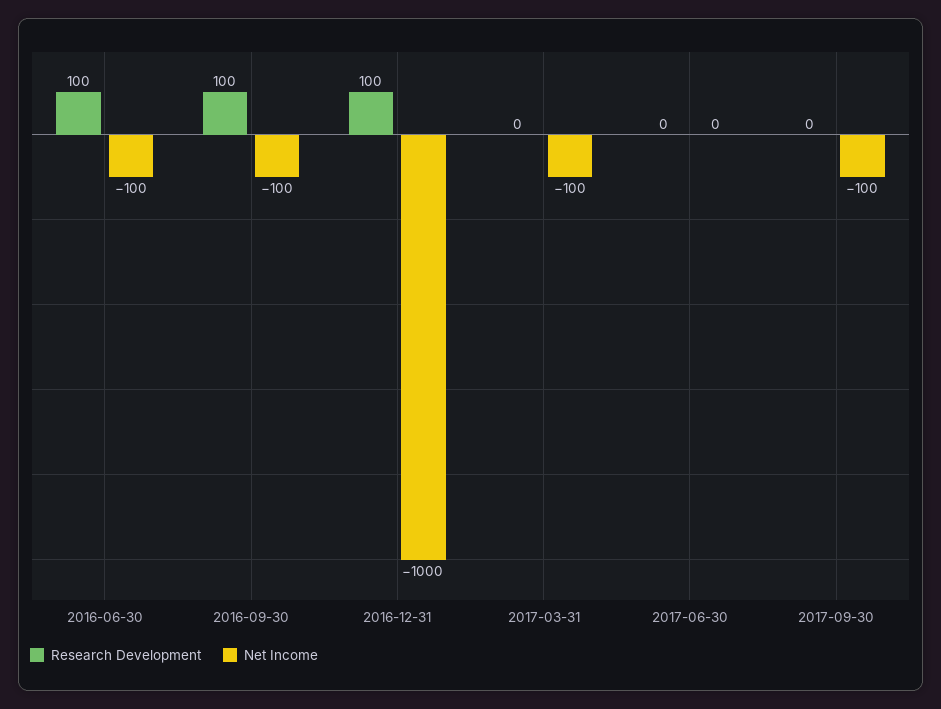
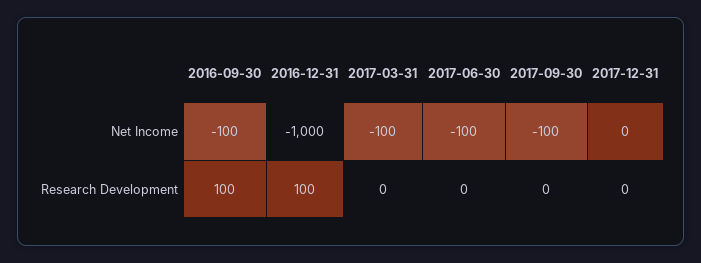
Research Development, 2016-06-30: 100 -> none
Net Income, 2016-06-30: -100 -> none
Net Income, 2017-06-30: 0 -> -100
Net Income, 2017-12-31: none -> 0
Research Development, 2017-12-31: none -> 0

